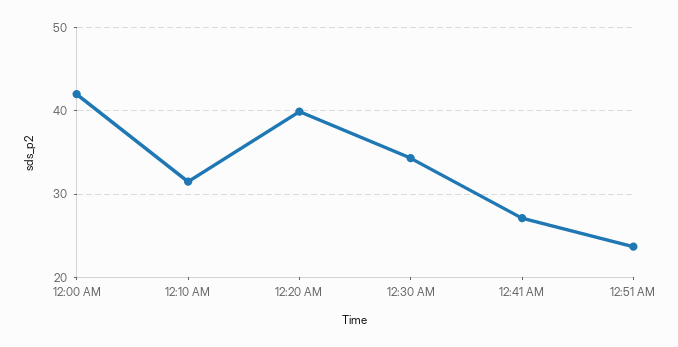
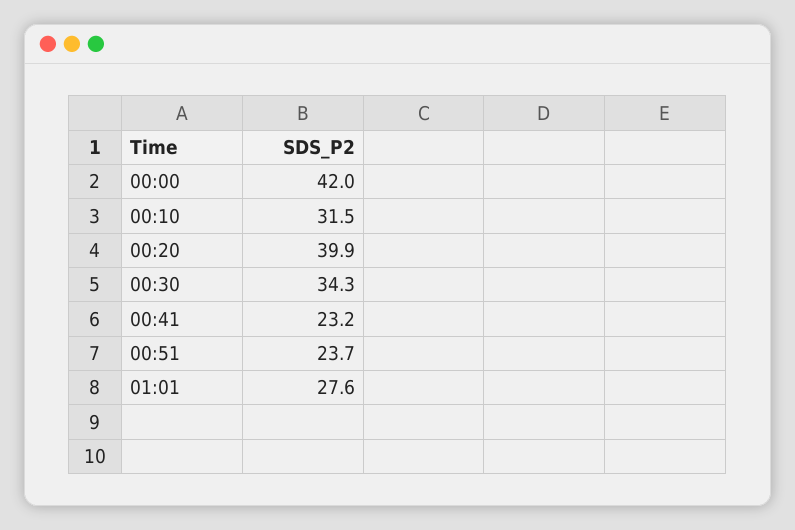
12:41 AM: 27 -> 23.2
01:01: none -> 27.6

